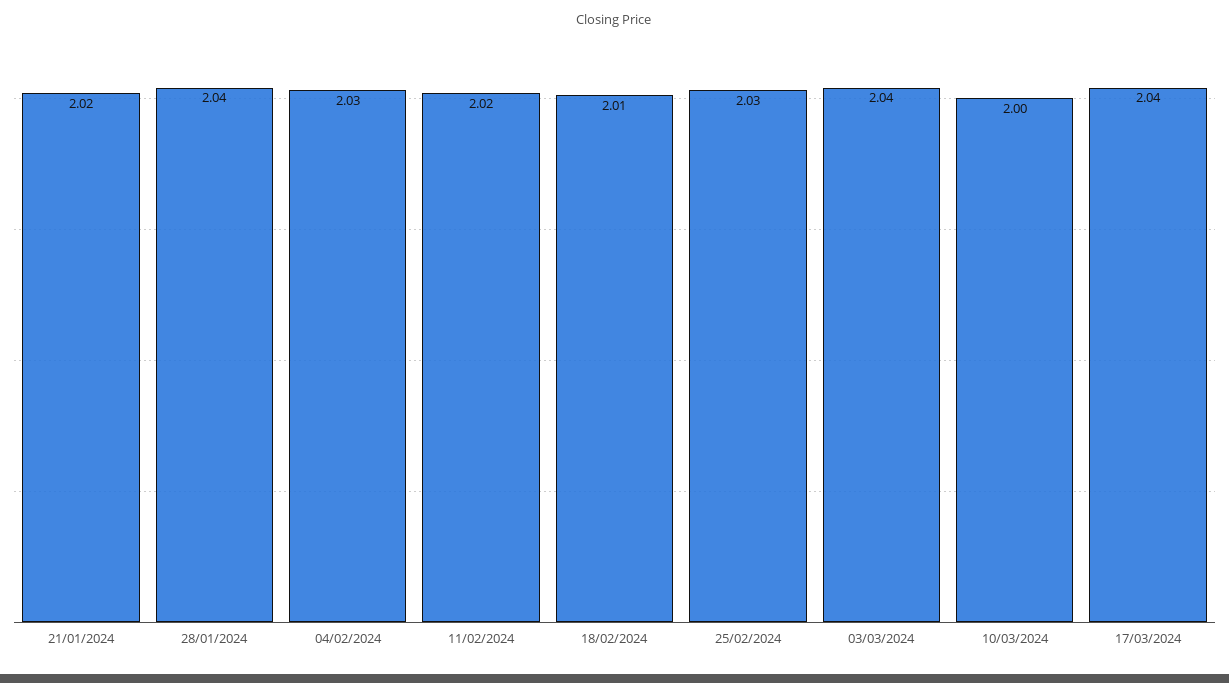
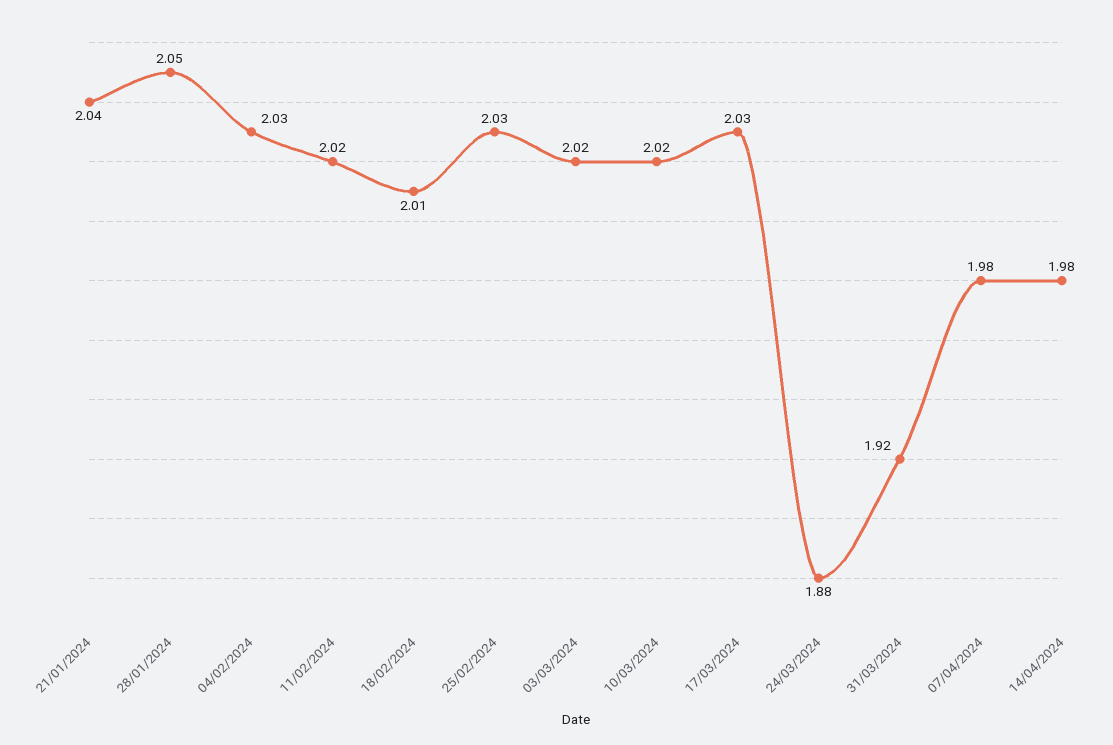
21/01/2024: 2.02 -> 2.04
28/01/2024: 2.04 -> 2.05
03/03/2024: 2.04 -> 2.02
10/03/2024: 2 -> 2.02
17/03/2024: 2.04 -> 2.03
24/03/2024: none -> 1.88
31/03/2024: none -> 1.92
07/04/2024: none -> 1.98
14/04/2024: none -> 1.98

